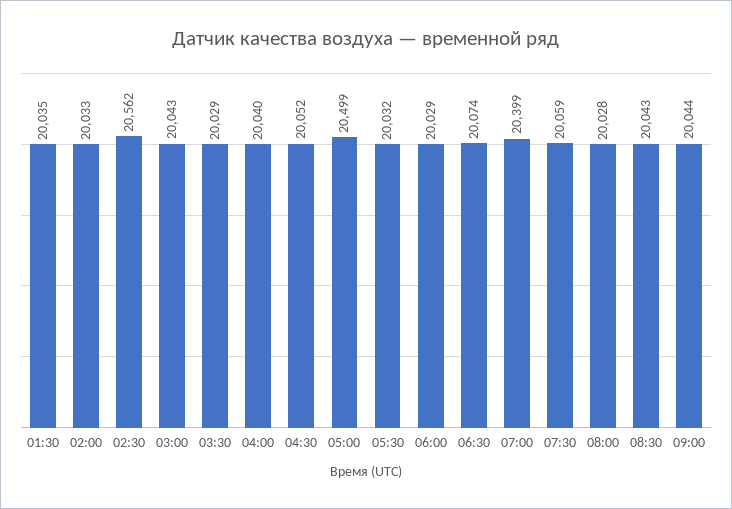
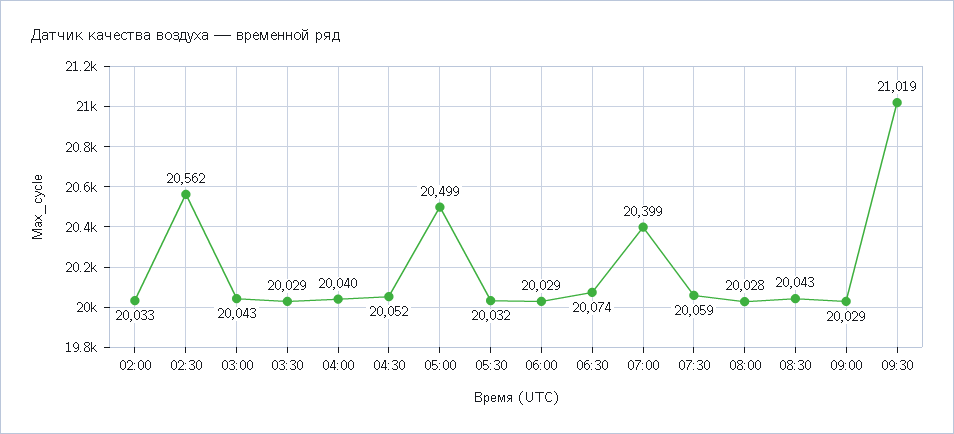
01:30: 20035 -> none
09:00: 20044 -> 20029
09:30: none -> 21019

